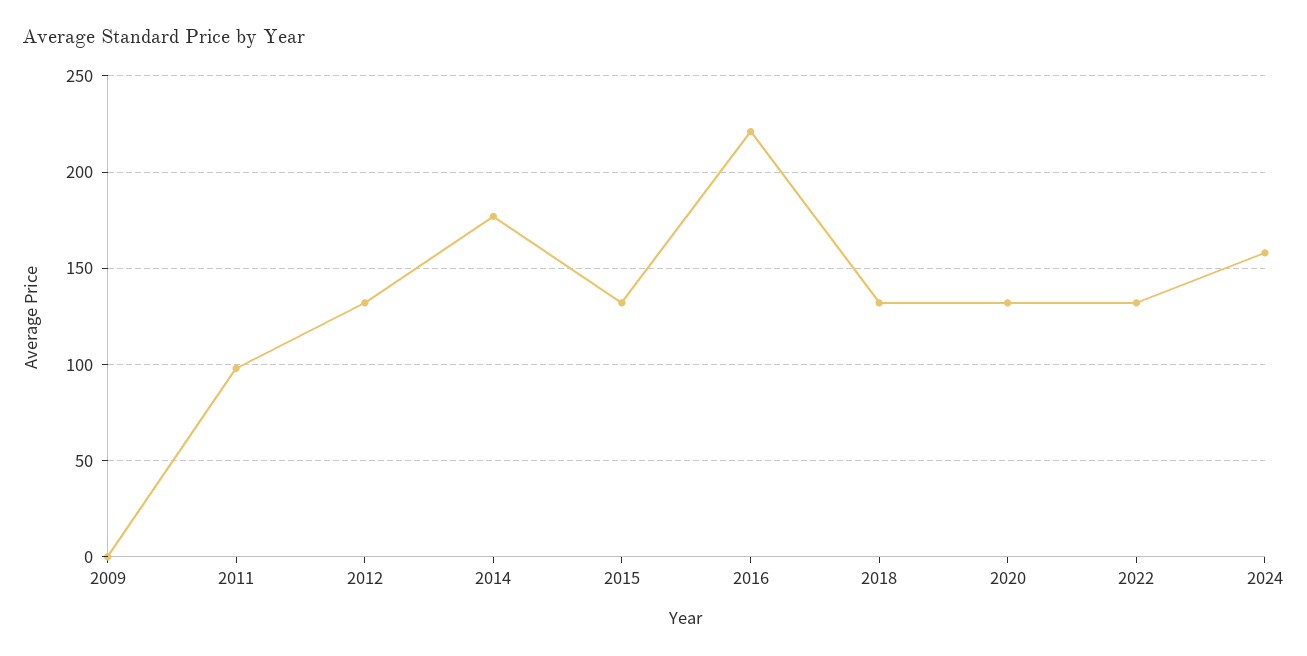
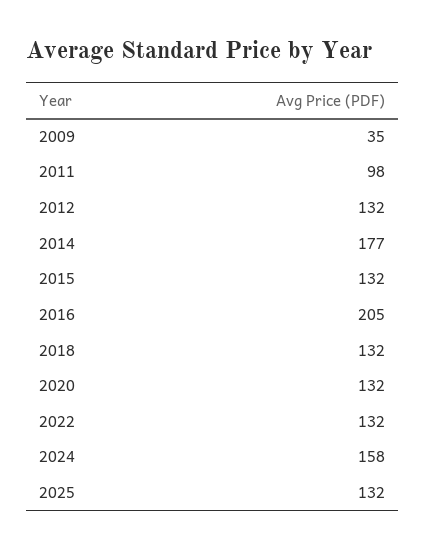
2009: 0 -> 35
2016: 220 -> 205
2025: none -> 132

